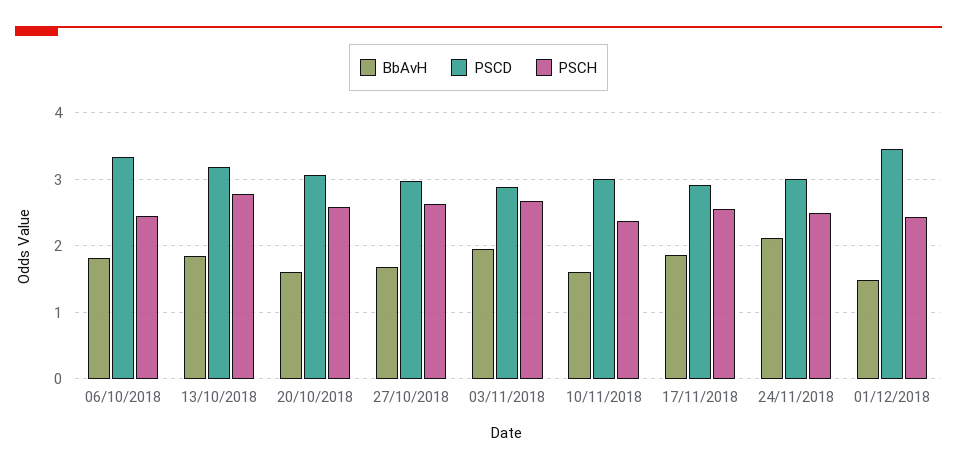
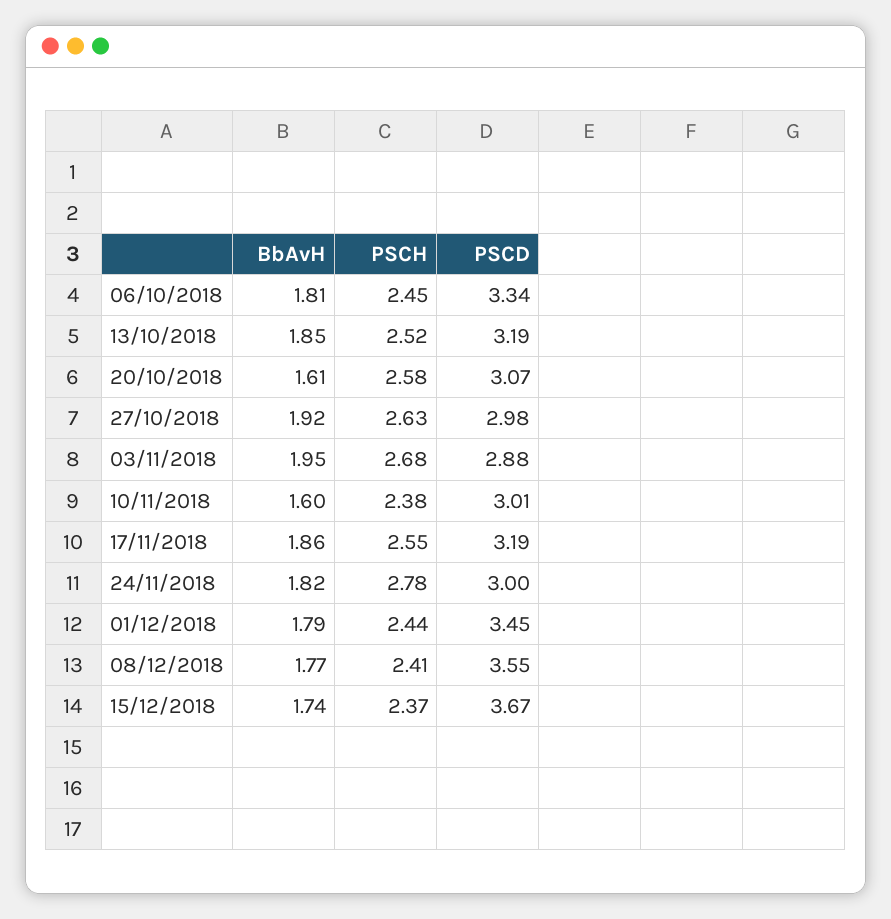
PSCH, 13/10/2018: 2.8 -> 2.52
BbAvH, 27/10/2018: 1.7 -> 1.92
PSCD, 17/11/2018: 2.9 -> 3.19
BbAvH, 24/11/2018: 2.1 -> 1.82
PSCH, 24/11/2018: 2.5 -> 2.78
BbAvH, 01/12/2018: 1.5 -> 1.79
BbAvH, 08/12/2018: none -> 1.77
PSCH, 08/12/2018: none -> 2.41
PSCD, 08/12/2018: none -> 3.55
BbAvH, 15/12/2018: none -> 1.74
PSCH, 15/12/2018: none -> 2.37
PSCD, 15/12/2018: none -> 3.67

